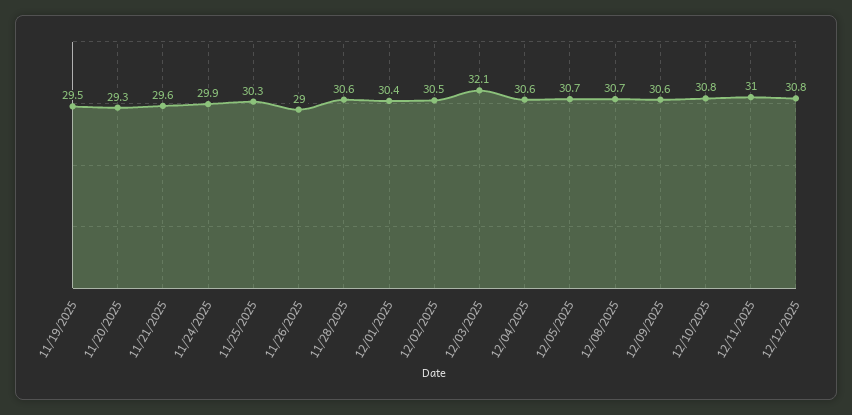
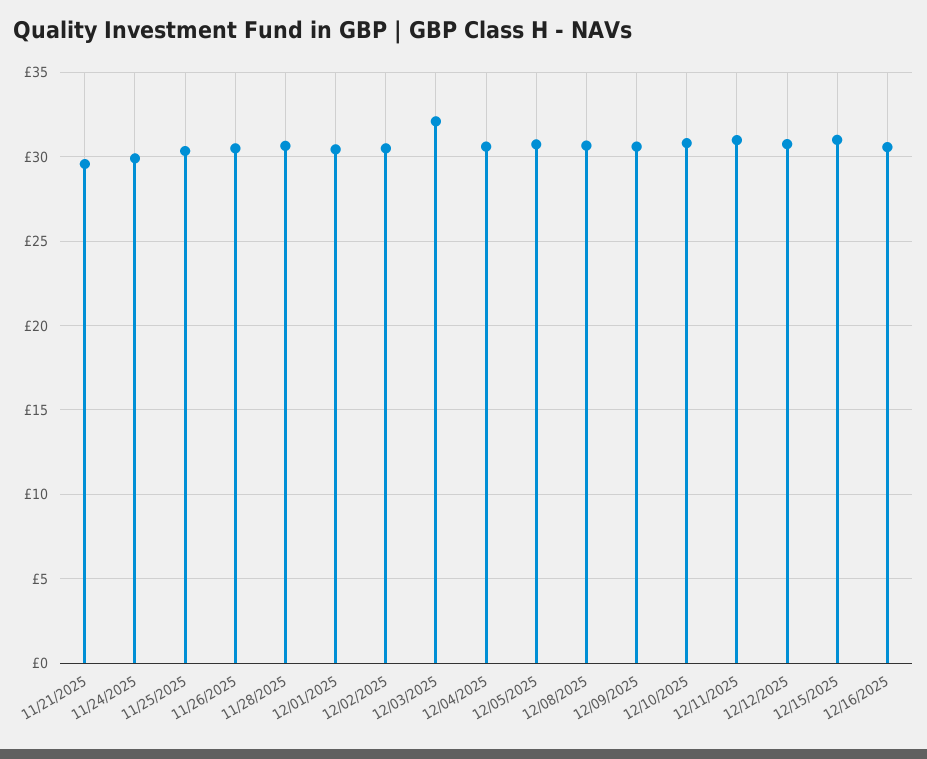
11/19/2025: 29.5 -> none
11/20/2025: 29.3 -> none
11/26/2025: 29 -> 30.5
12/15/2025: none -> 31
12/16/2025: none -> 30.5

